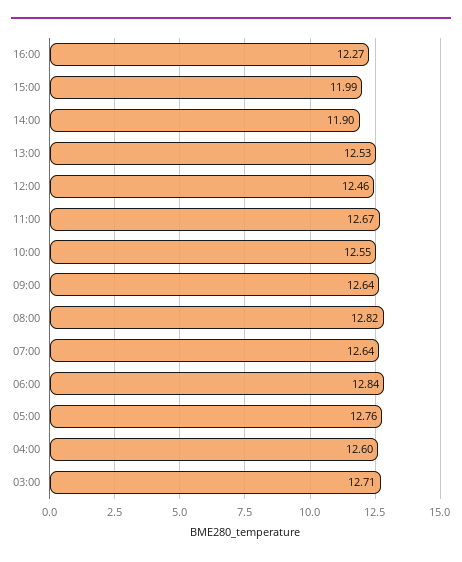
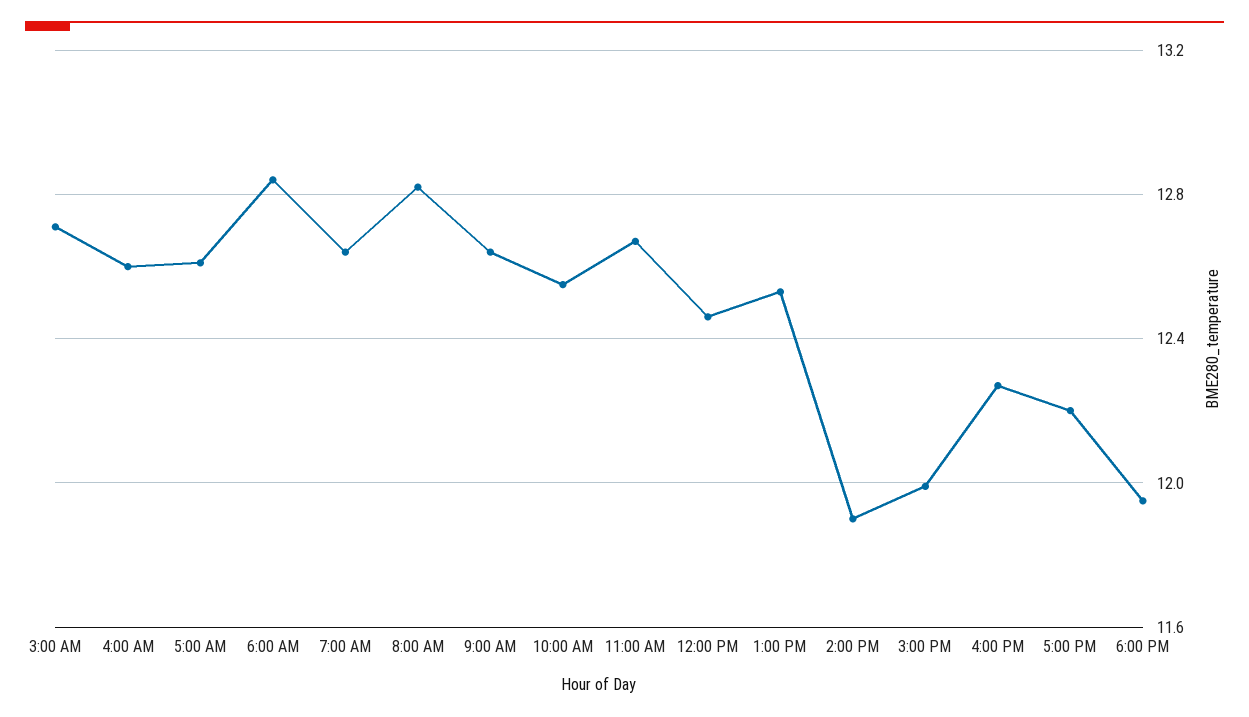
05:00: 12.76 -> 12.6
5:00 PM: none -> 12.2
6:00 PM: none -> 11.95

